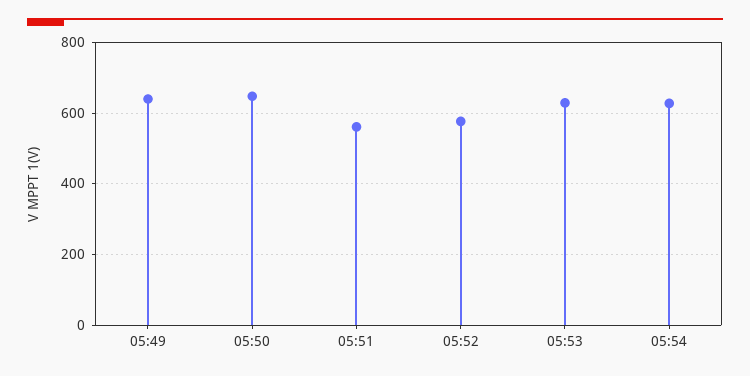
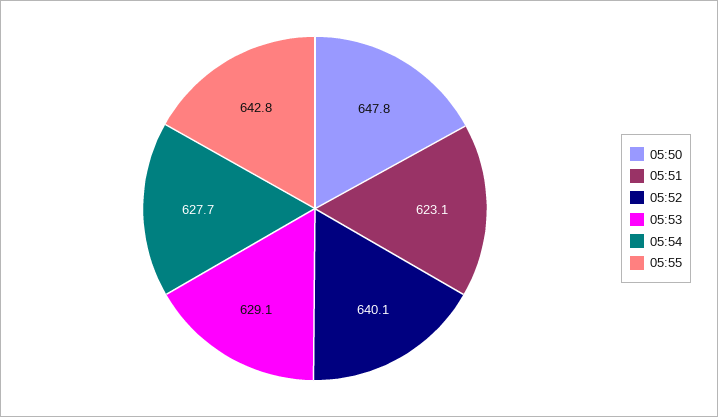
05:49: 640 -> none
05:51: 560 -> 623.1
05:52: 580 -> 640.1
05:55: none -> 642.8

